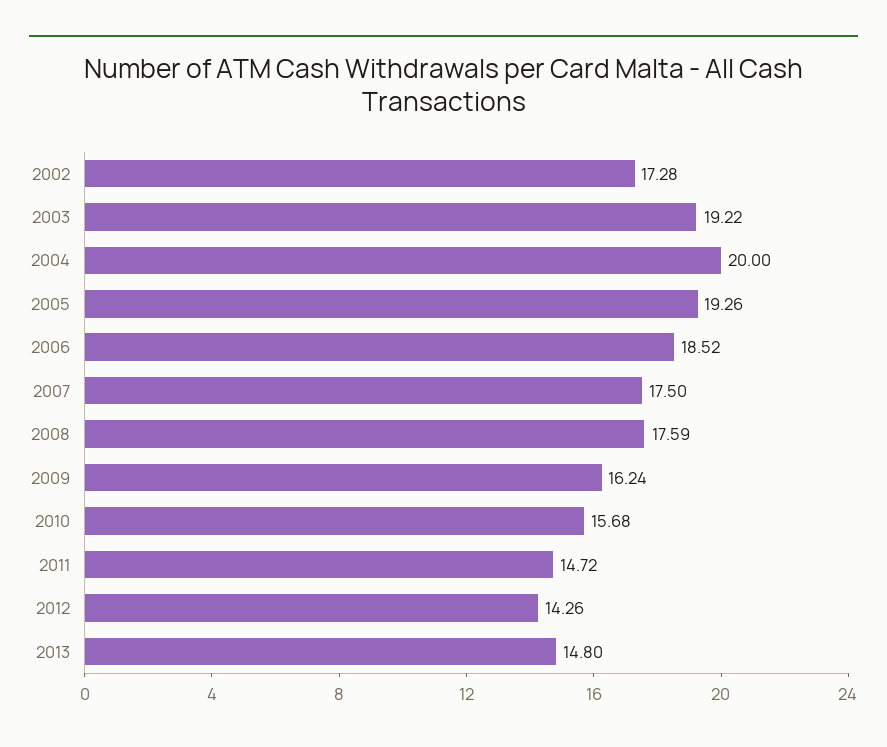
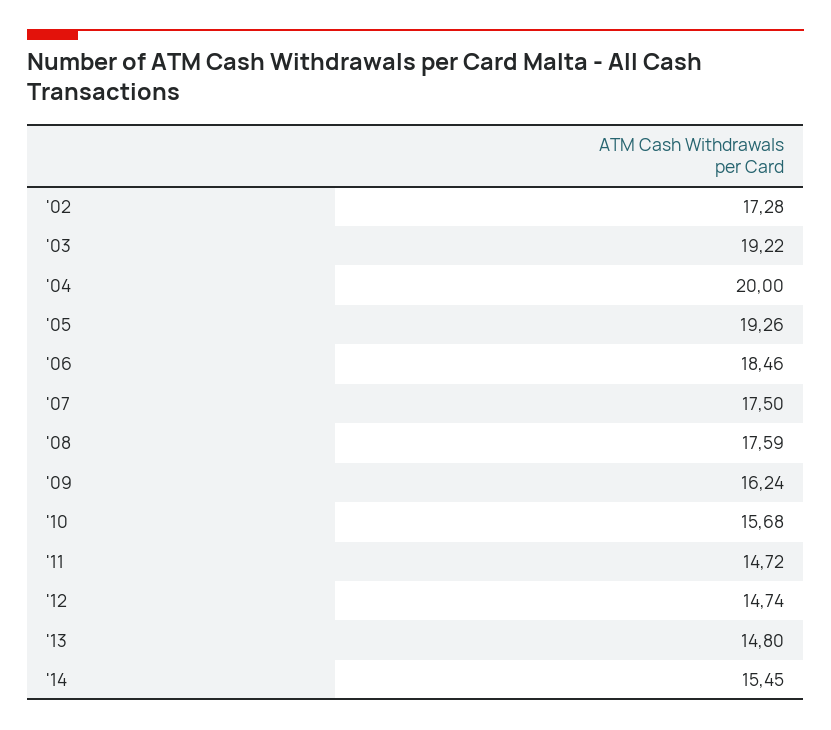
2006: 18.52 -> 18.46
2012: 14.26 -> 14.74
'14: none -> 15.45

